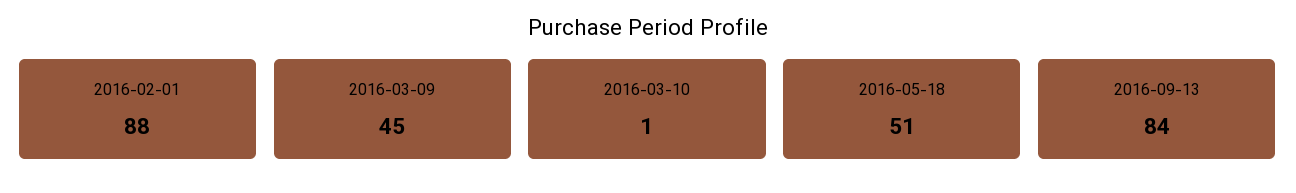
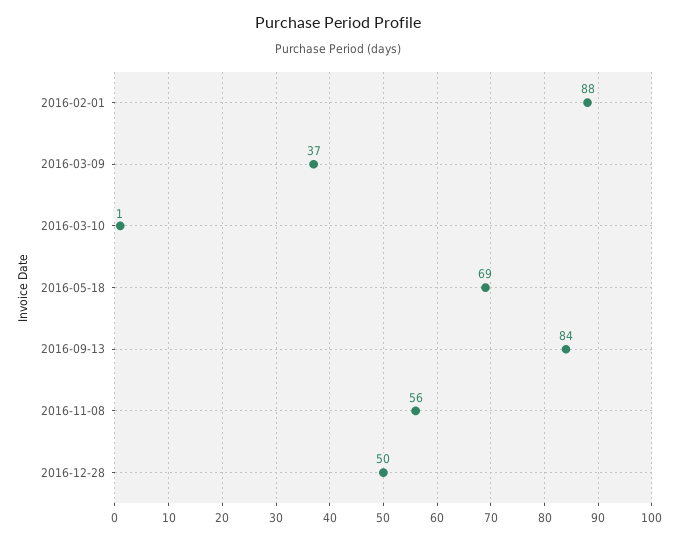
2016-03-09: 45 -> 37
2016-05-18: 51 -> 69
2016-11-08: none -> 56
2016-12-28: none -> 50

